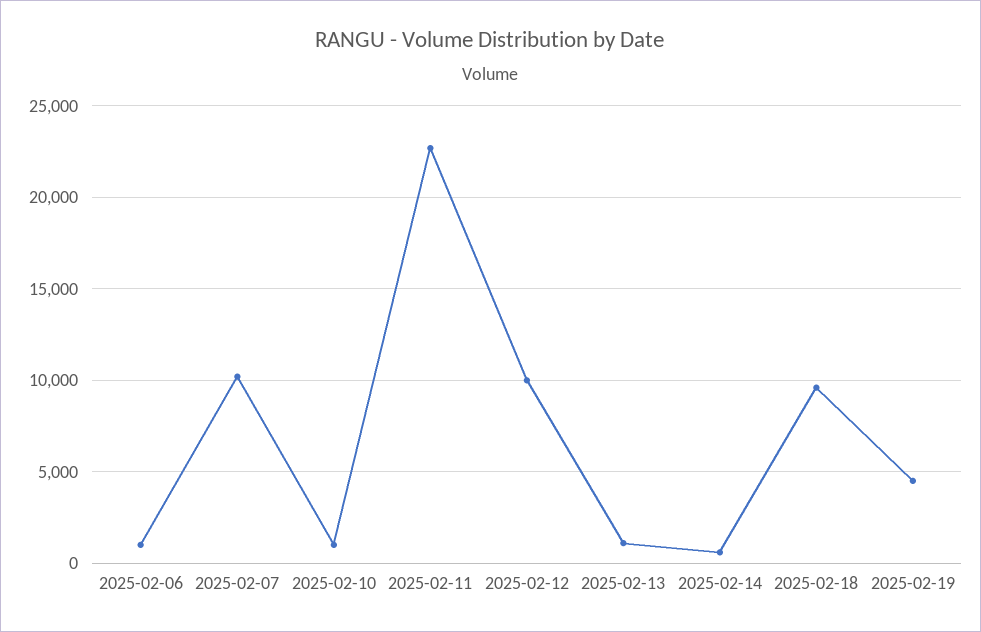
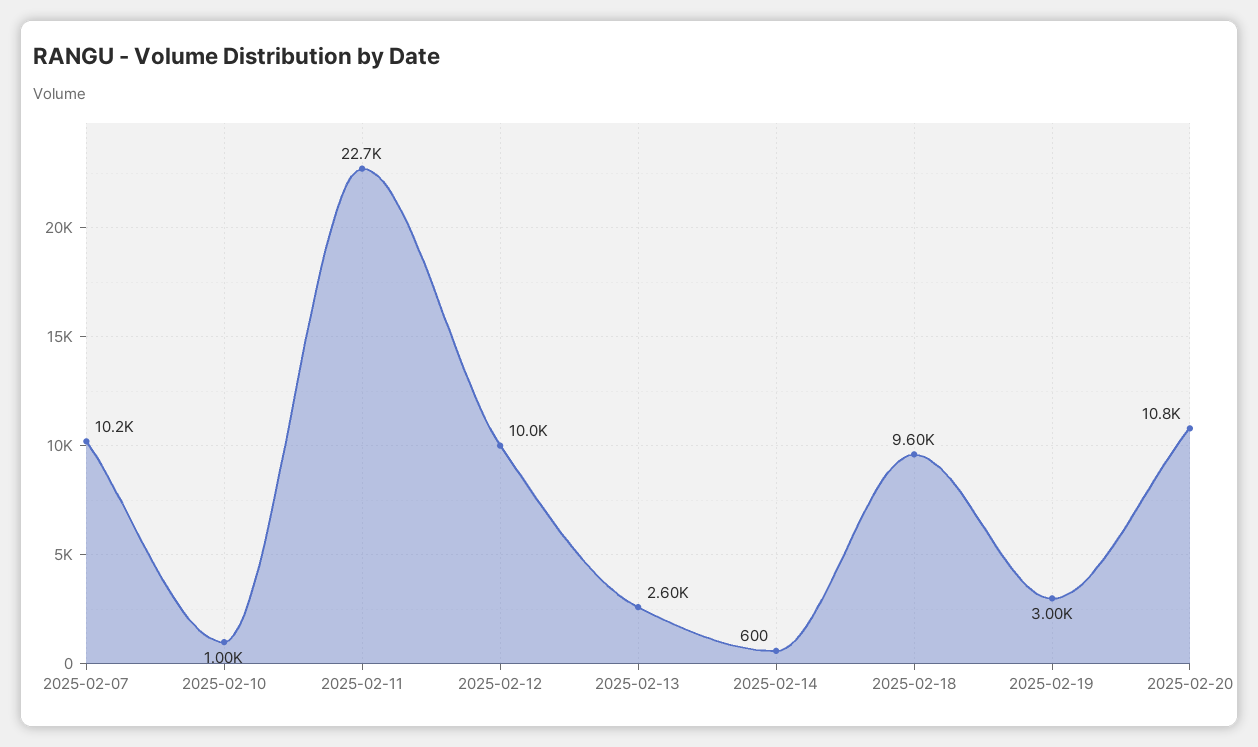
2025-02-06: 1000 -> none
2025-02-13: 1000 -> 2600
2025-02-19: 4500 -> 3000
2025-02-20: none -> 10800

